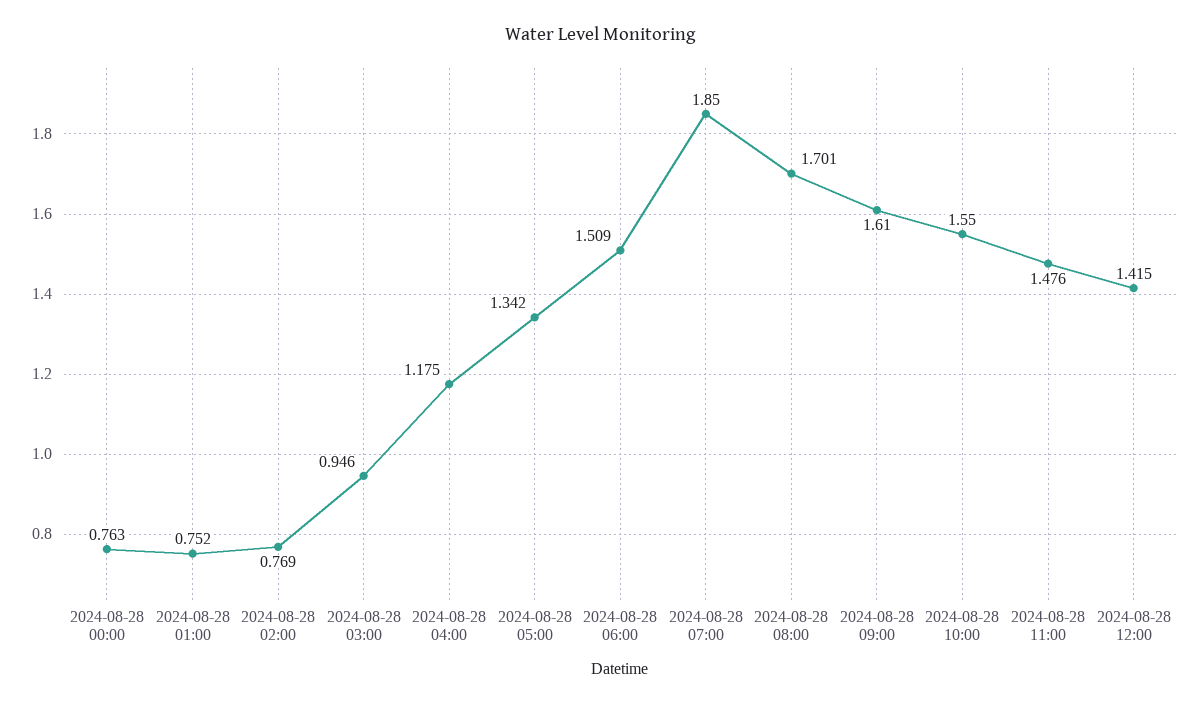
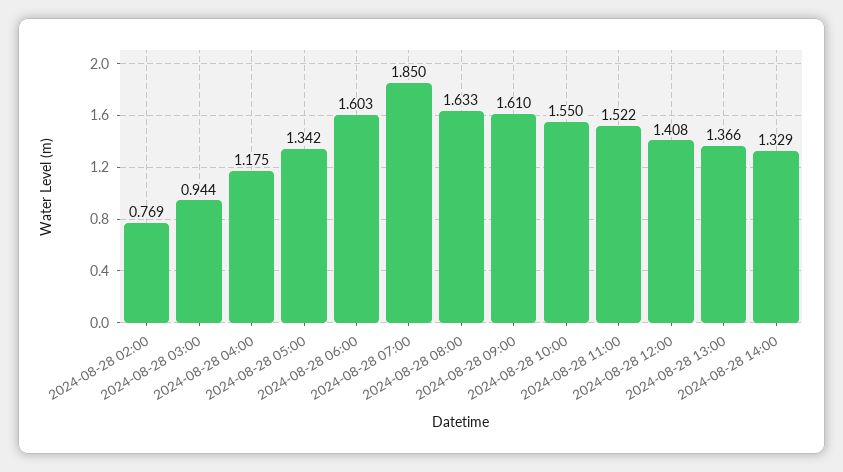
2024-08-28 00:00: 0.763 -> none
2024-08-28 01:00: 0.752 -> none
2024-08-28 03:00: 0.946 -> 0.944
2024-08-28 06:00: 1.509 -> 1.603
2024-08-28 08:00: 1.701 -> 1.633
2024-08-28 11:00: 1.476 -> 1.522
2024-08-28 12:00: 1.415 -> 1.408
2024-08-28 13:00: none -> 1.366
2024-08-28 14:00: none -> 1.329

